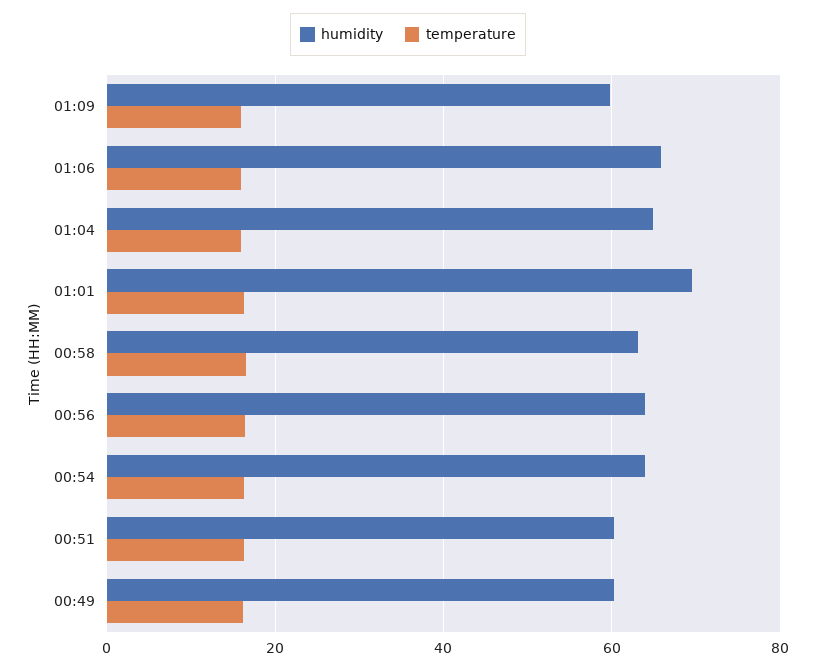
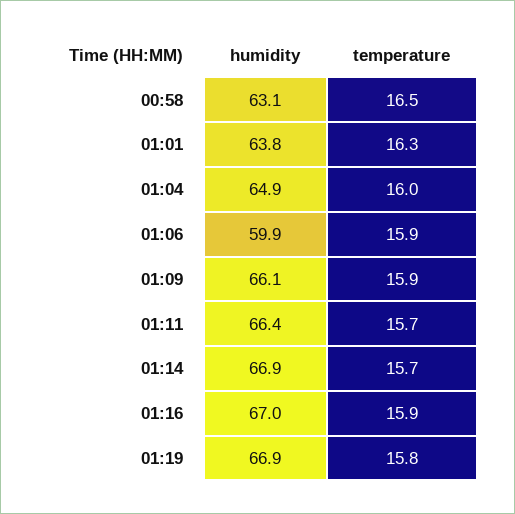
humidity, 01:09: 60 -> 66.1
humidity, 01:06: 66 -> 59.9
humidity, 01:01: 70 -> 63.8
humidity, 00:56: 64 -> none
temperature, 00:56: 16 -> none
humidity, 00:54: 64 -> none
temperature, 00:54: 16 -> none
humidity, 00:51: 60 -> none
temperature, 00:51: 16 -> none
humidity, 00:49: 60 -> none
temperature, 00:49: 16 -> none
humidity, 01:11: none -> 66.4
temperature, 01:11: none -> 15.7
humidity, 01:14: none -> 66.9
temperature, 01:14: none -> 15.7
humidity, 01:16: none -> 67
temperature, 01:16: none -> 15.9
humidity, 01:19: none -> 66.9
temperature, 01:19: none -> 15.8

